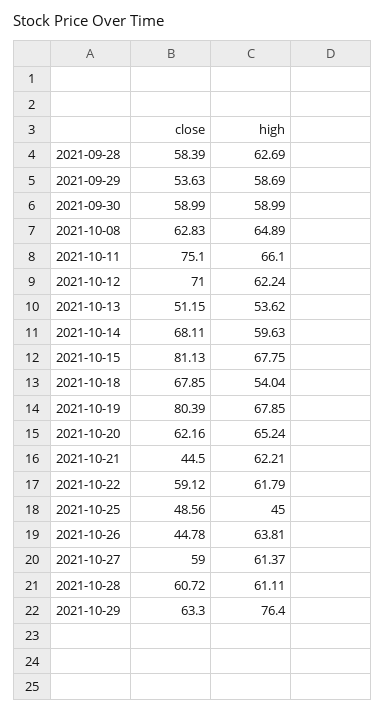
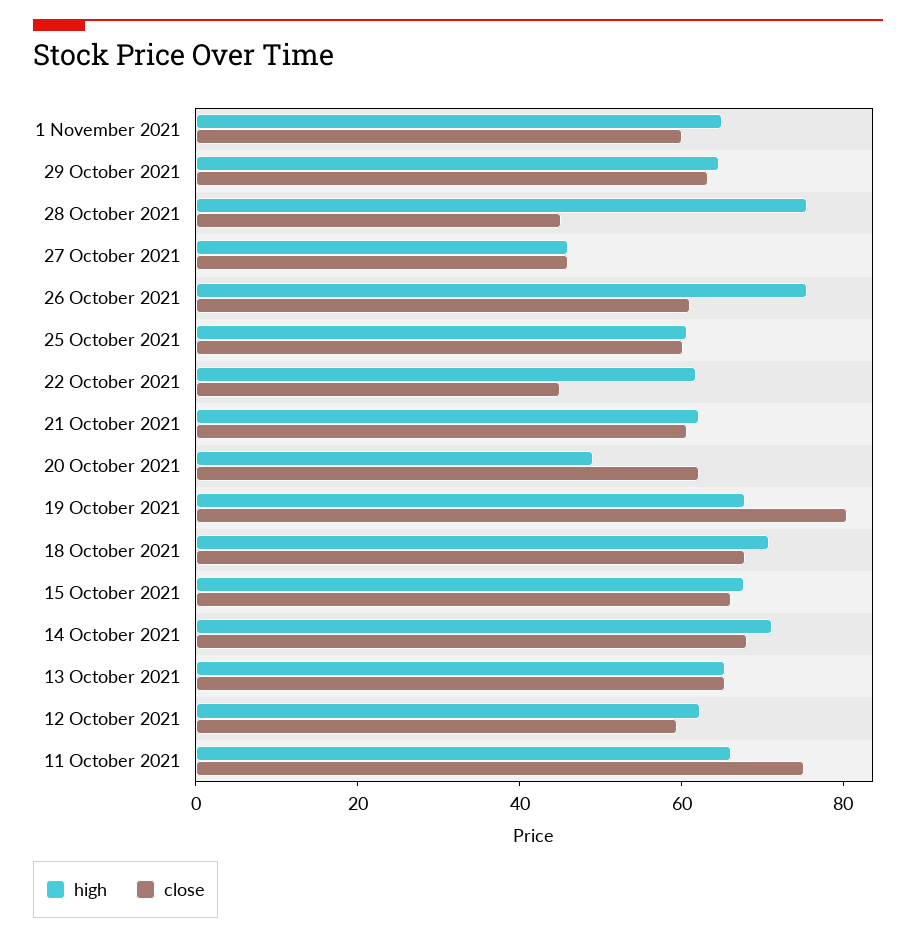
close, 2021-09-28: 58.39 -> none
high, 2021-09-28: 62.69 -> none
close, 2021-09-29: 53.63 -> none
high, 2021-09-29: 58.69 -> none
close, 2021-09-30: 58.99 -> none
high, 2021-09-30: 58.99 -> none
close, 2021-10-08: 62.83 -> none
high, 2021-10-08: 64.89 -> none
close, 2021-10-12: 71 -> 60
close, 2021-10-13: 51.15 -> 65
high, 2021-10-13: 53.62 -> 65
high, 2021-10-14: 59.63 -> 70
close, 2021-10-15: 81.13 -> 65
high, 2021-10-18: 54.04 -> 70
high, 2021-10-20: 65.24 -> 50
close, 2021-10-21: 44.5 -> 60
close, 2021-10-22: 59.12 -> 45
close, 2021-10-25: 48.56 -> 60
high, 2021-10-25: 45 -> 60
close, 2021-10-26: 44.78 -> 60
high, 2021-10-26: 63.81 -> 75
close, 2021-10-27: 59 -> 45
high, 2021-10-27: 61.37 -> 45
close, 2021-10-28: 60.72 -> 45
high, 2021-10-28: 61.11 -> 75
high, 2021-10-29: 76.4 -> 65
high, 1 November 2021: none -> 65
close, 1 November 2021: none -> 60

